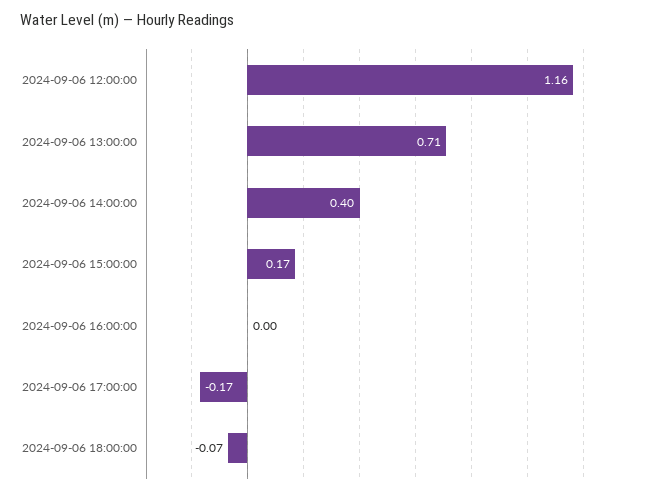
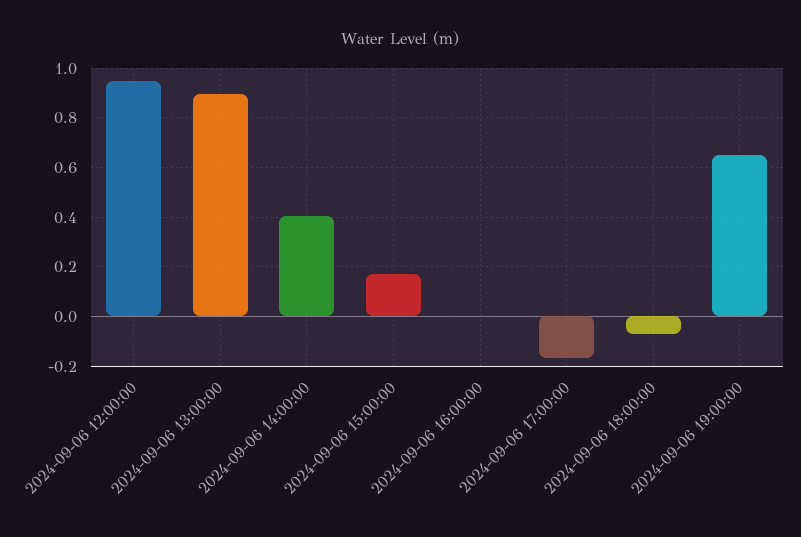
2024-09-06 12:00:00: 1.16 -> 0.95
2024-09-06 13:00:00: 0.71 -> 0.9
2024-09-06 19:00:00: none -> 0.65

